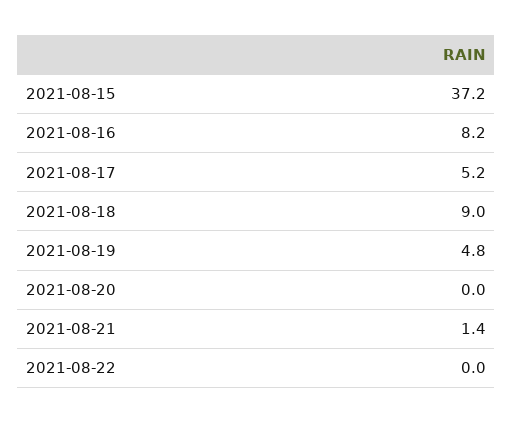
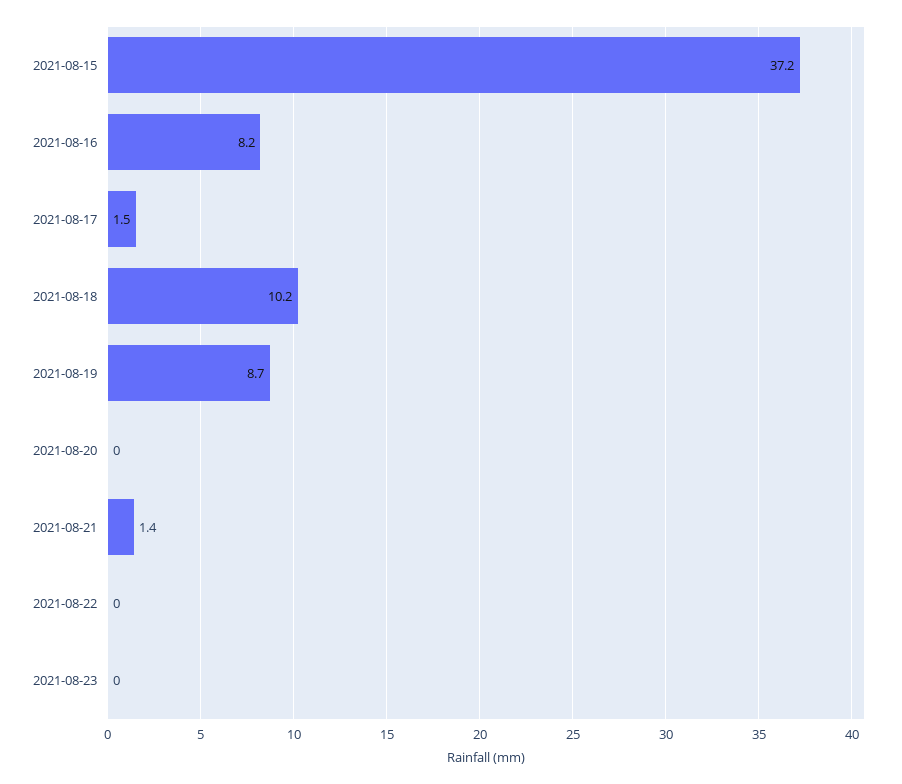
2021-08-17: 5.2 -> 1.5
2021-08-18: 9 -> 10.2
2021-08-19: 4.8 -> 8.7
2021-08-23: none -> 0

